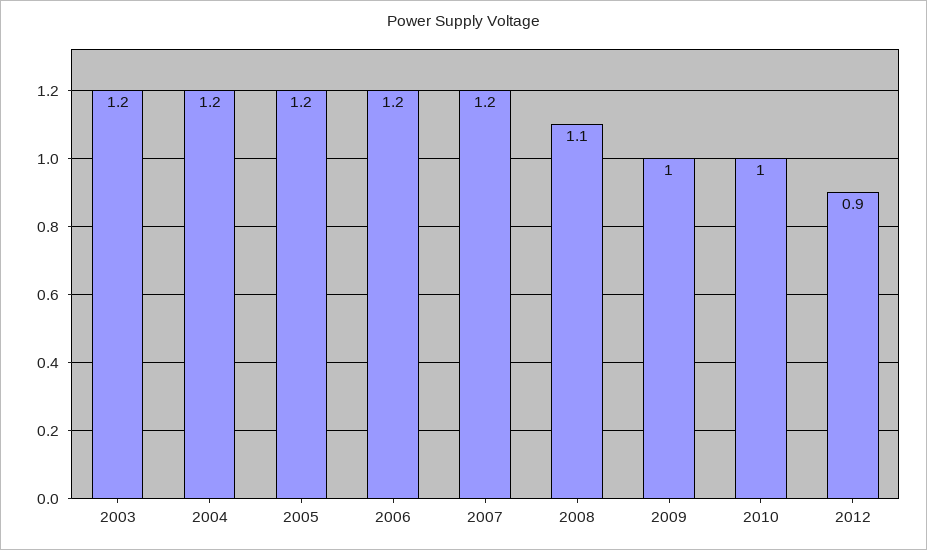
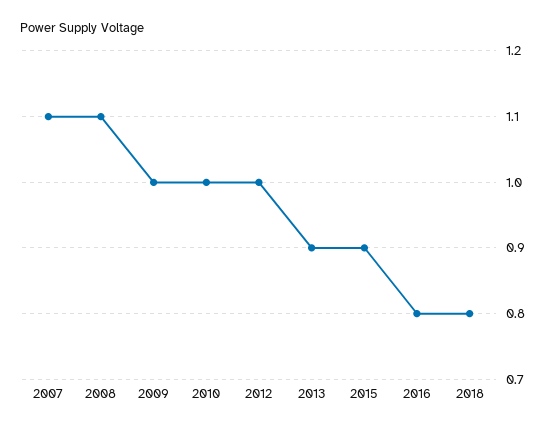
2003: 1.2 -> none
2004: 1.2 -> none
2005: 1.2 -> none
2006: 1.2 -> none
2007: 1.2 -> 1.1
2012: 0.9 -> 1
2013: none -> 0.9
2015: none -> 0.9
2016: none -> 0.8
2018: none -> 0.8

